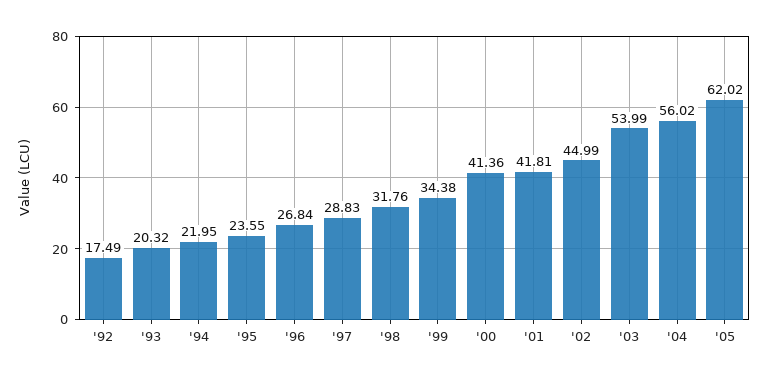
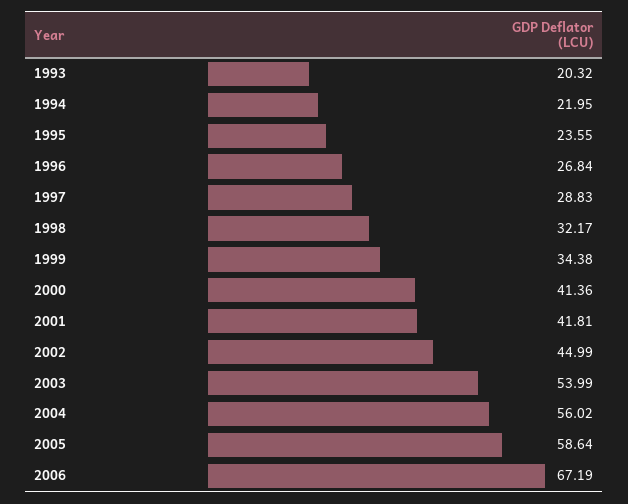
'92: 17.49 -> none
'98: 31.76 -> 32.17
'05: 62.02 -> 58.64
2006: none -> 67.19

